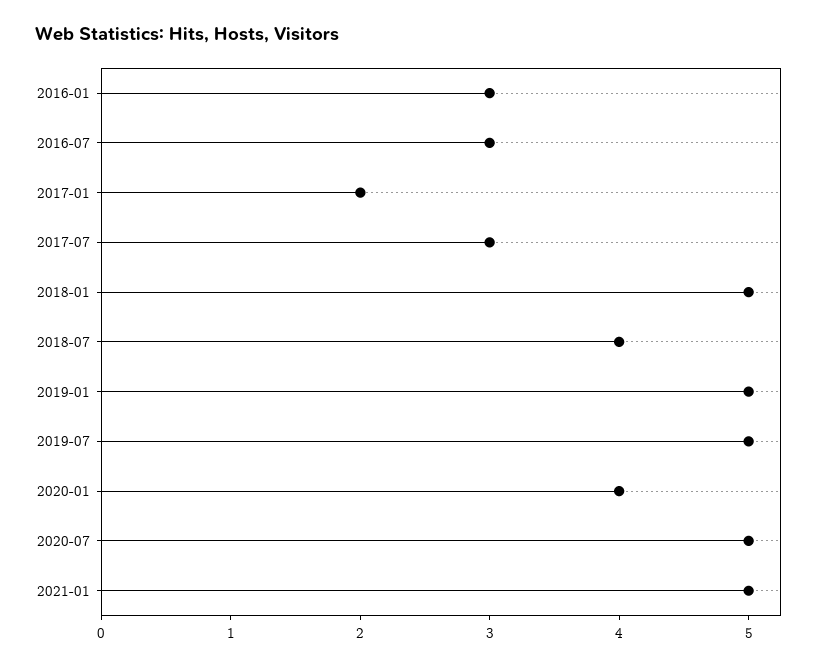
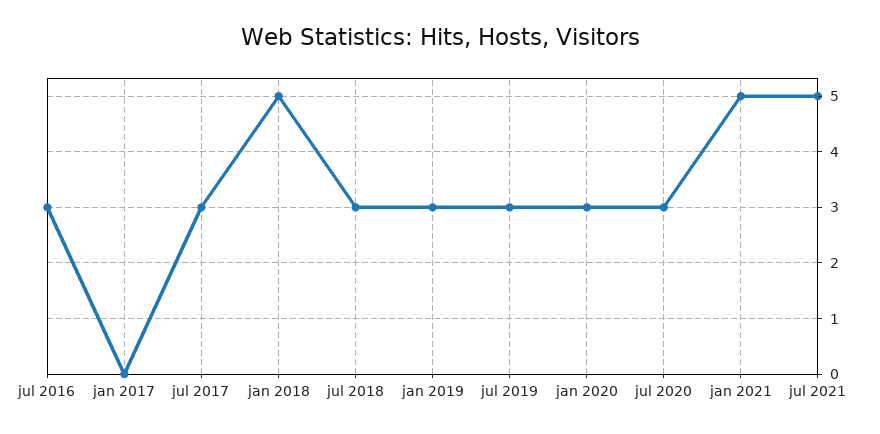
2016-01: 3 -> none
2017-01: 2 -> 0
2018-07: 4 -> 3
2019-01: 5 -> 3
2019-07: 5 -> 3
2020-01: 4 -> 3
2020-07: 5 -> 3
jul 2021: none -> 5

